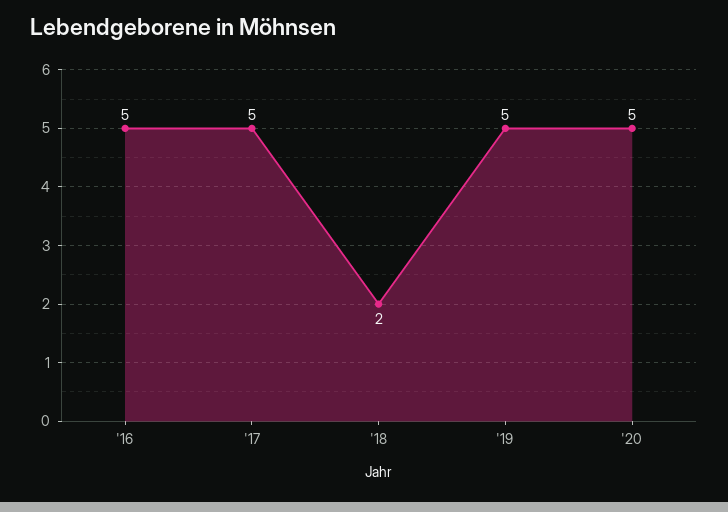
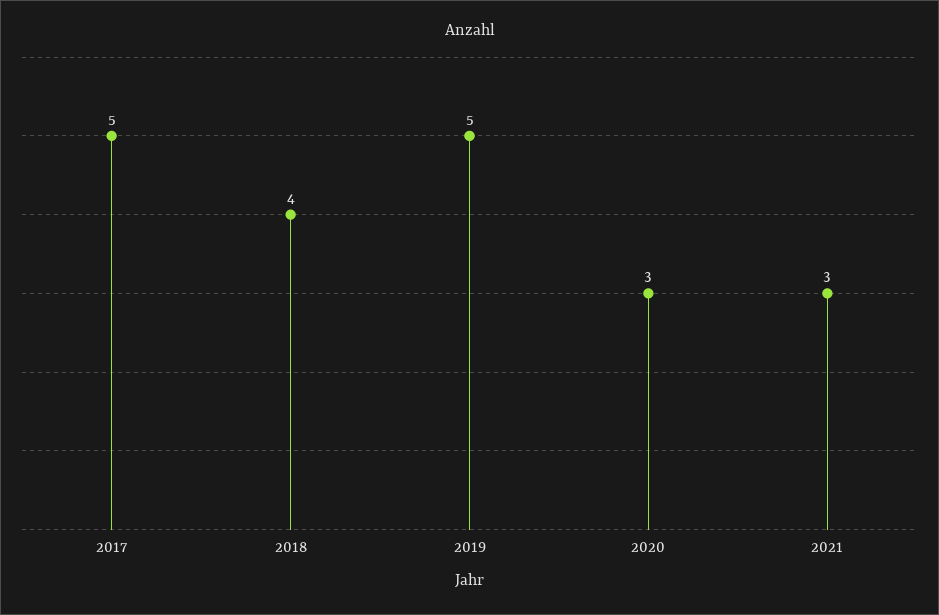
'16: 5 -> none
'18: 2 -> 4
'20: 5 -> 3
2021: none -> 3

